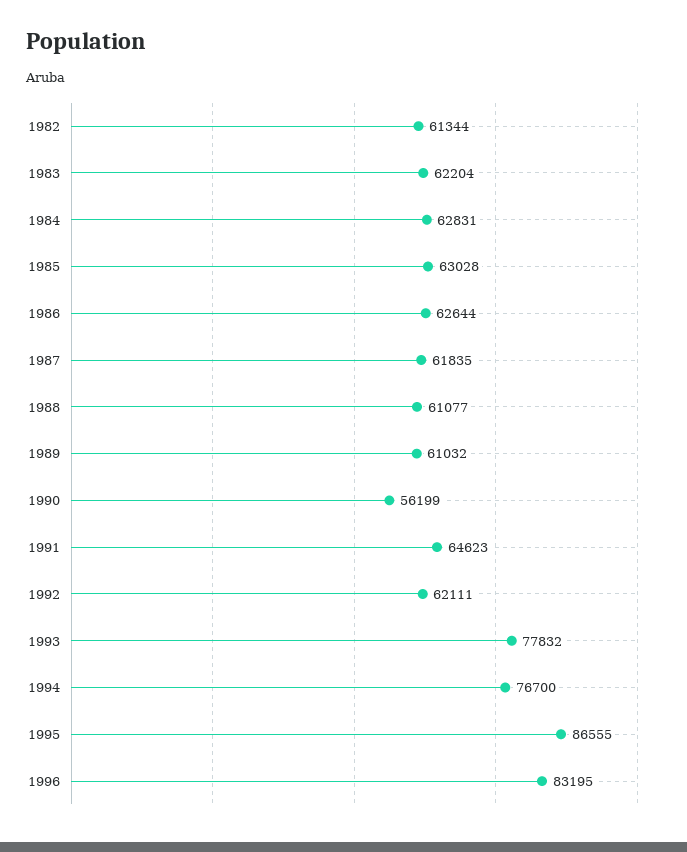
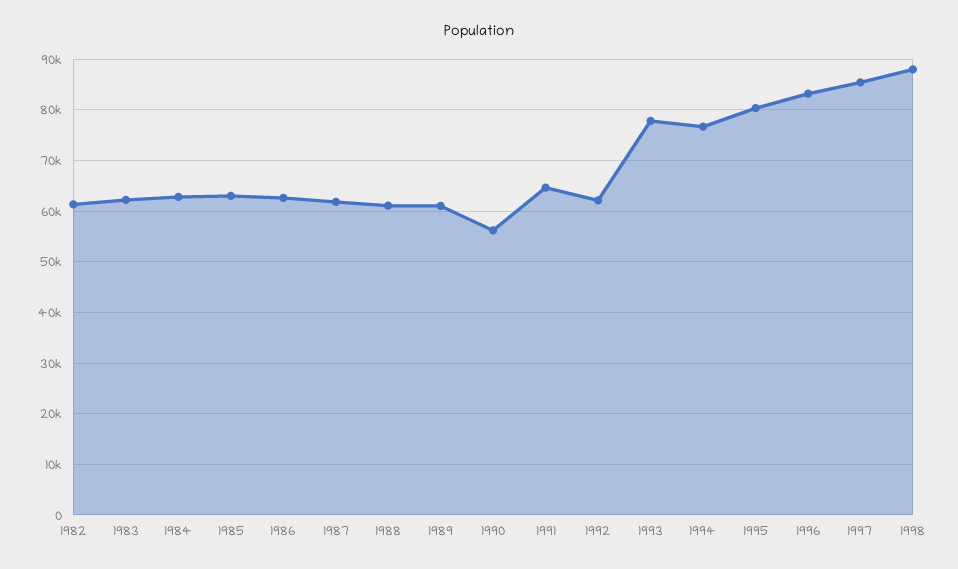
1995: 86555 -> 80000
1997: none -> 86000
1998: none -> 88000

